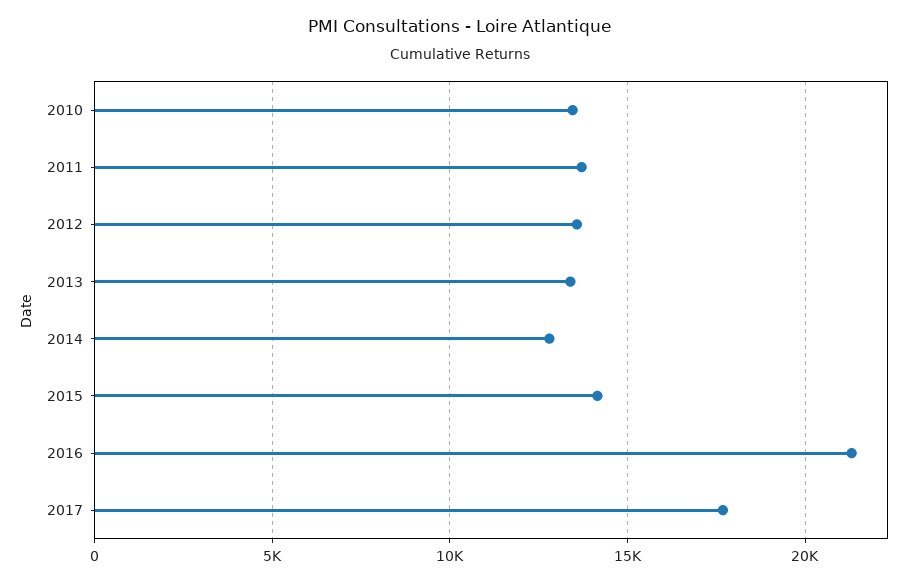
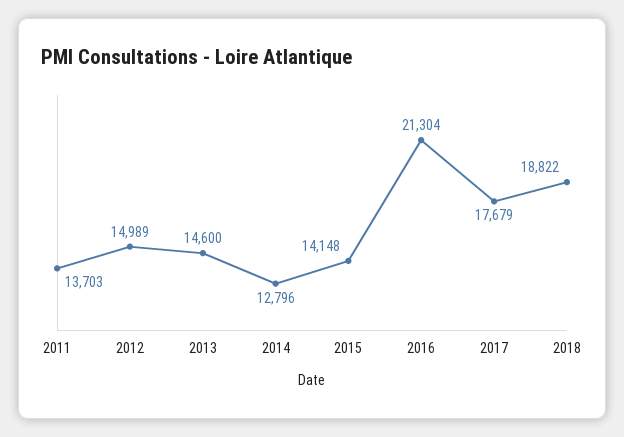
2010: 13500 -> none
2012: 13500 -> 14989
2013: 13500 -> 14600
2018: none -> 18822

